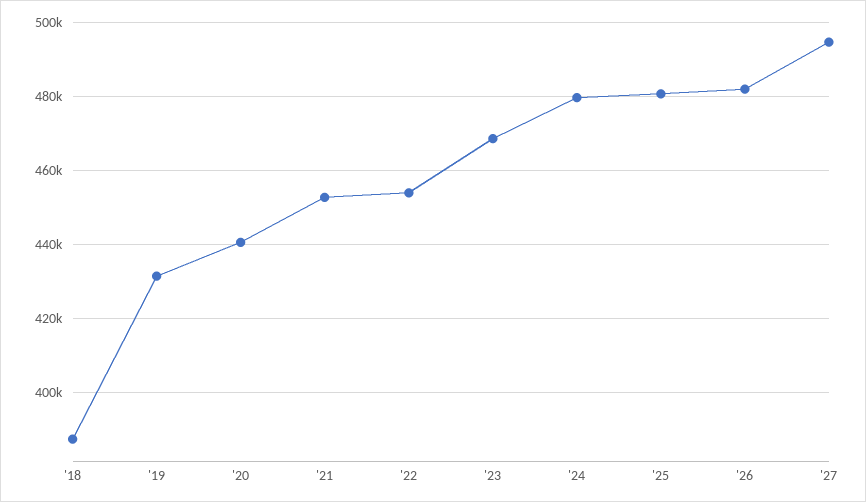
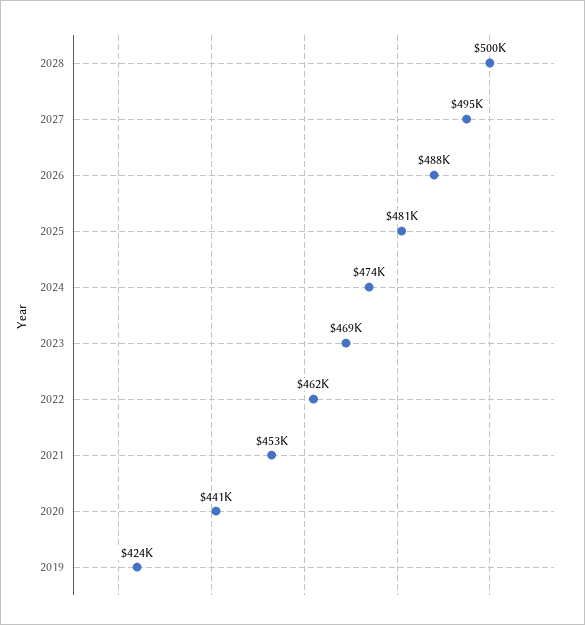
'18: 388000 -> none
'19: 432000 -> 424000
'22: 454000 -> 462000
'24: 480000 -> 474000
'26: 482000 -> 488000
2028: none -> 500000

